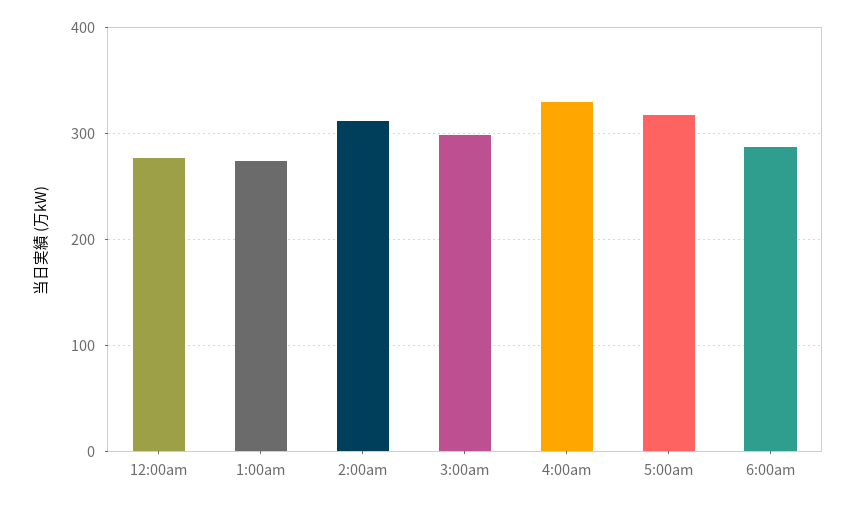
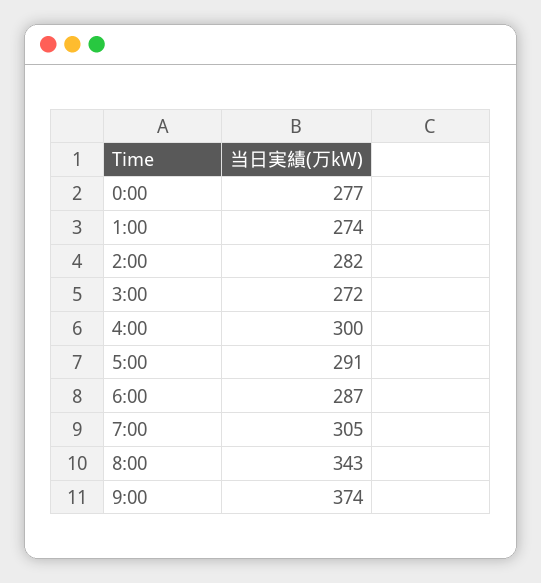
2:00am: 310 -> 282
3:00am: 300 -> 272
4:00am: 330 -> 300
5:00am: 320 -> 291
7:00: none -> 305
8:00: none -> 343
9:00: none -> 374

